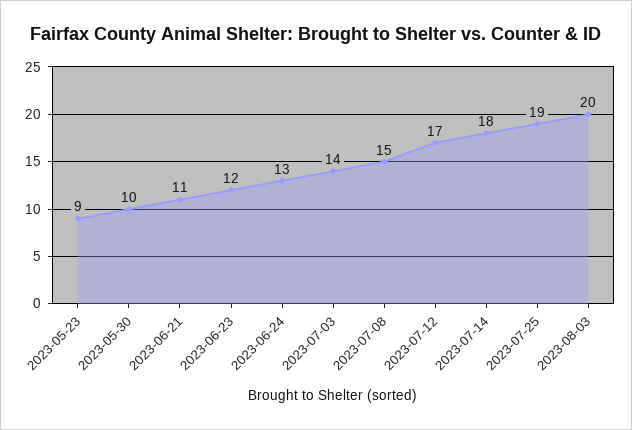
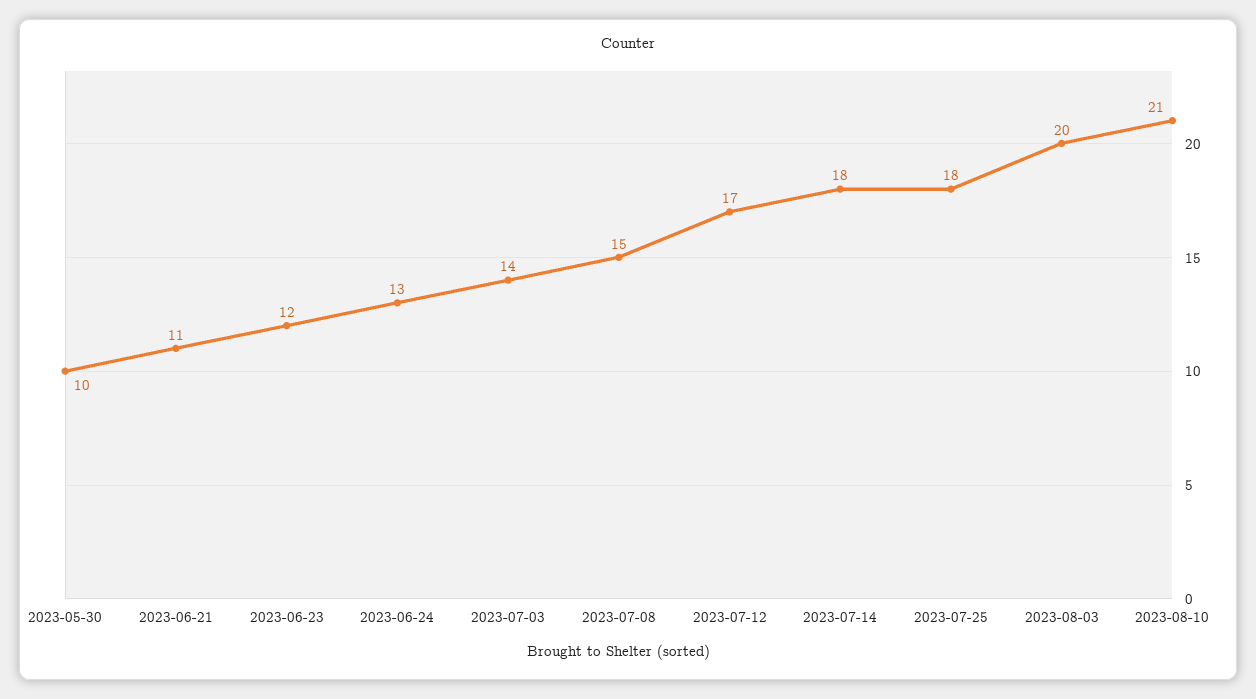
2023-05-23: 9 -> none
2023-07-25: 19 -> 18
2023-08-10: none -> 21

